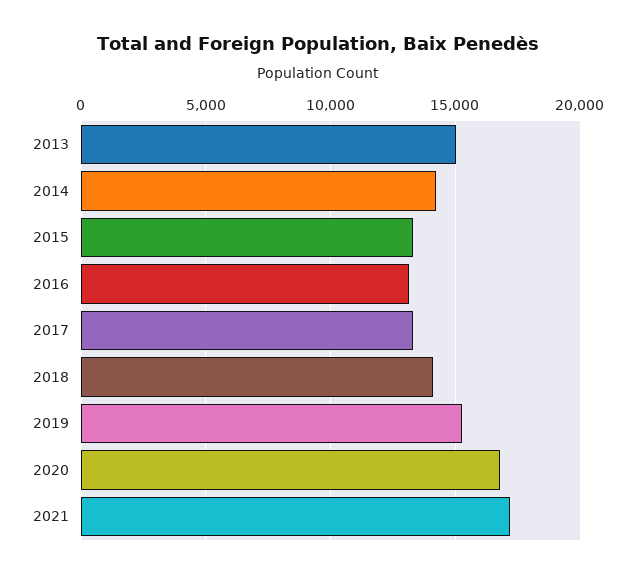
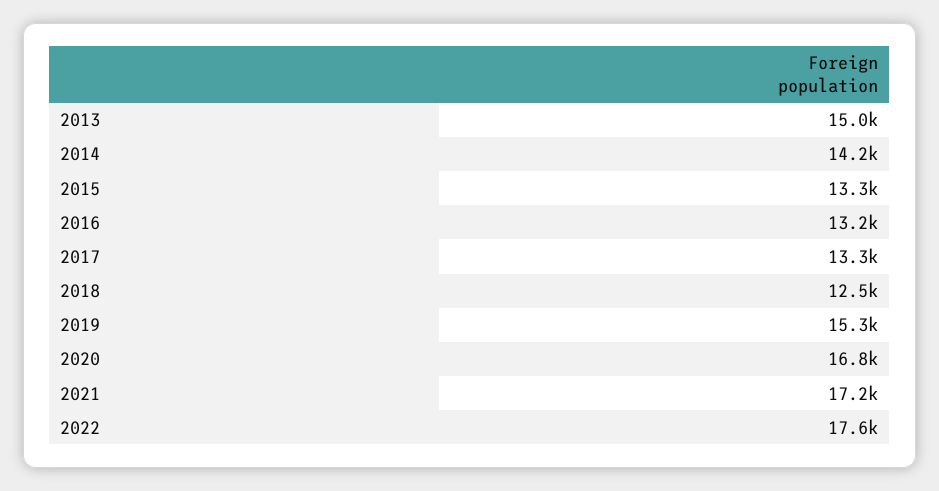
2018: 14000 -> 12500
2022: none -> 17600

